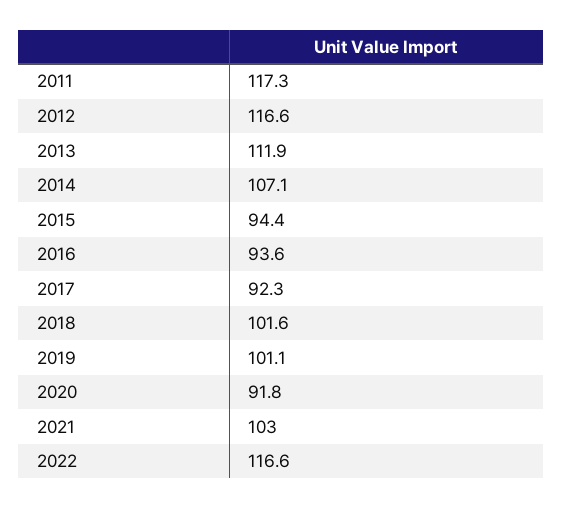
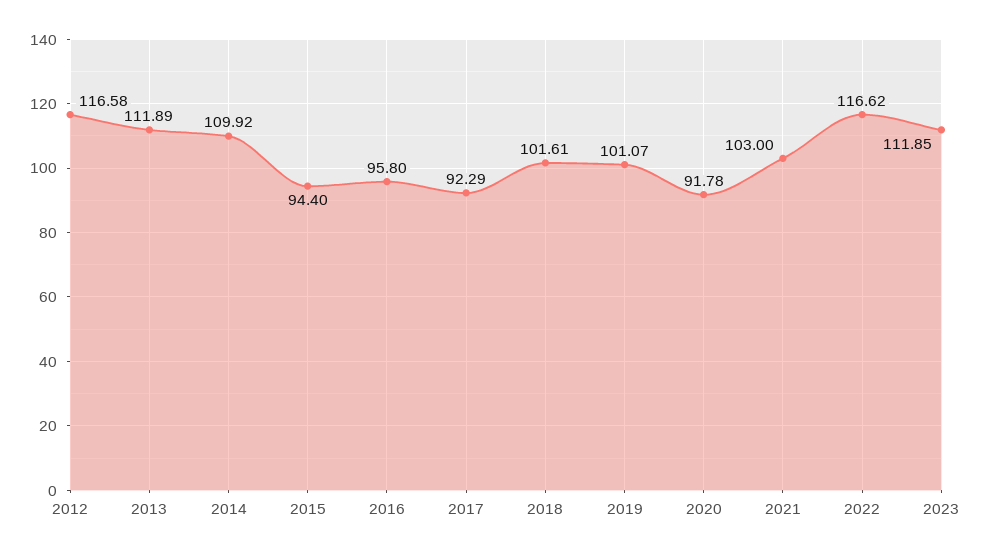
2011: 117.3 -> none
2014: 107.1 -> 109.92
2016: 93.6 -> 95.8
2023: none -> 111.85

